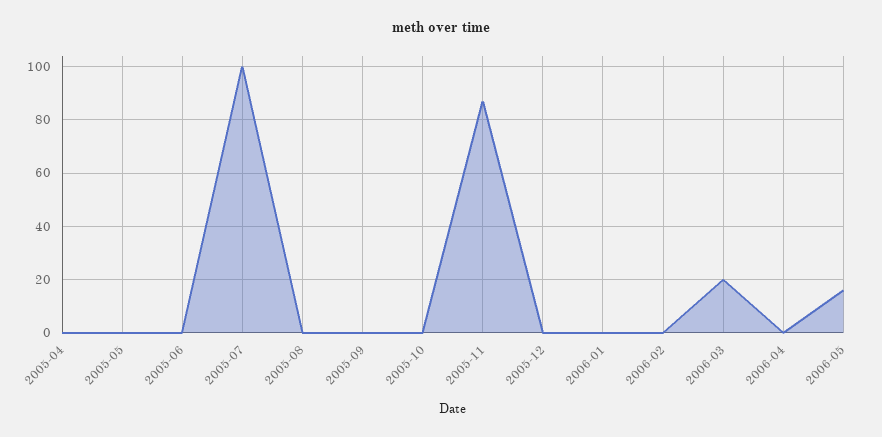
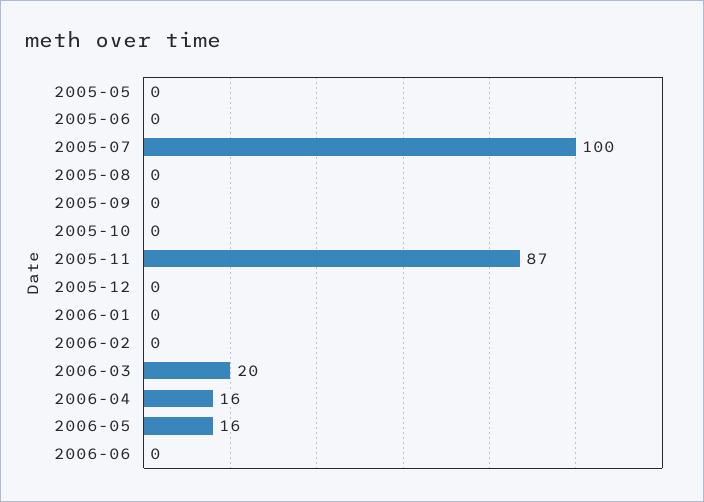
2005-04: 0 -> none
2006-04: 0 -> 16
2006-06: none -> 0

